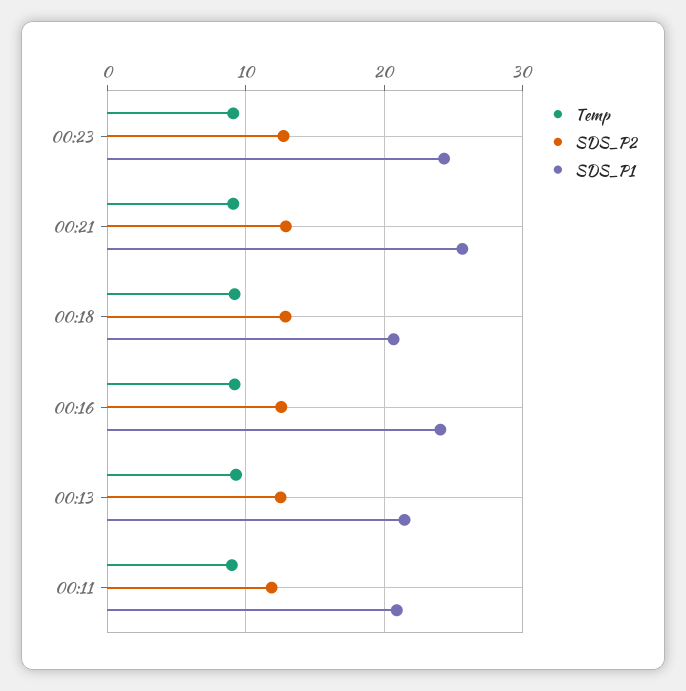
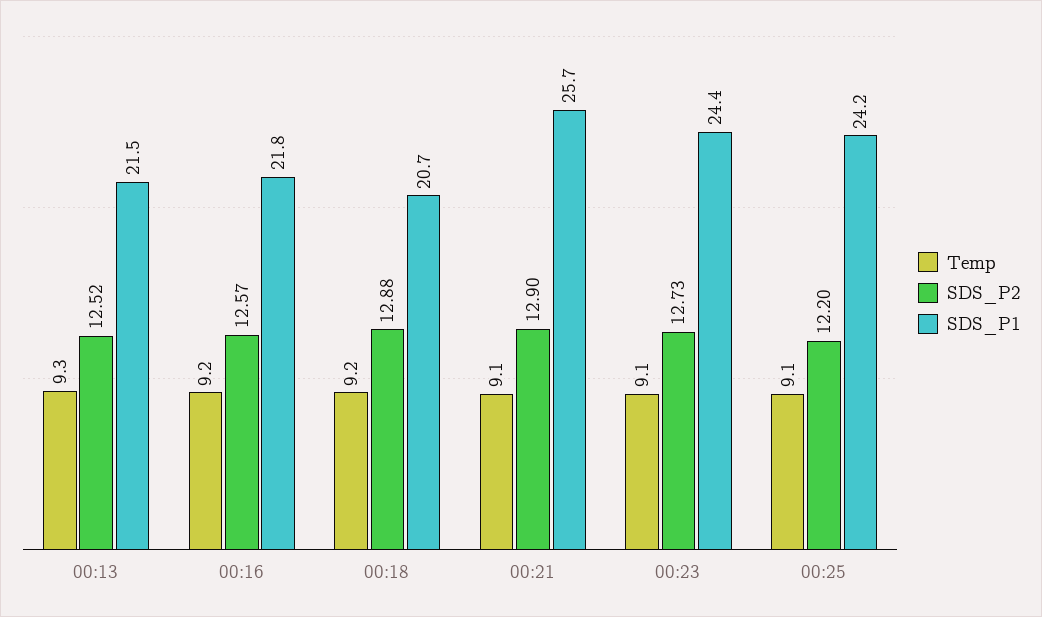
SDS_P1, 00:16: 24 -> 21.8
Temp, 00:11: 9 -> none
SDS_P2, 00:11: 12 -> none
SDS_P1, 00:11: 21 -> none
Temp, 00:25: none -> 9.1
SDS_P2, 00:25: none -> 12.2
SDS_P1, 00:25: none -> 24.2

